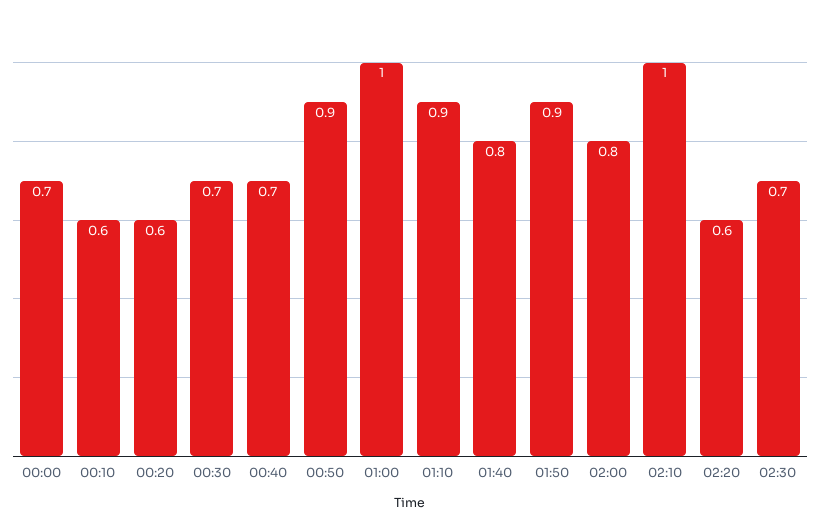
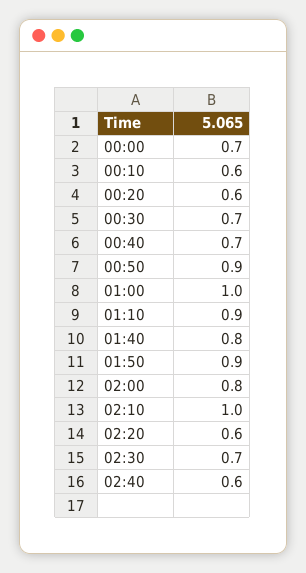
02:40: none -> 0.6

